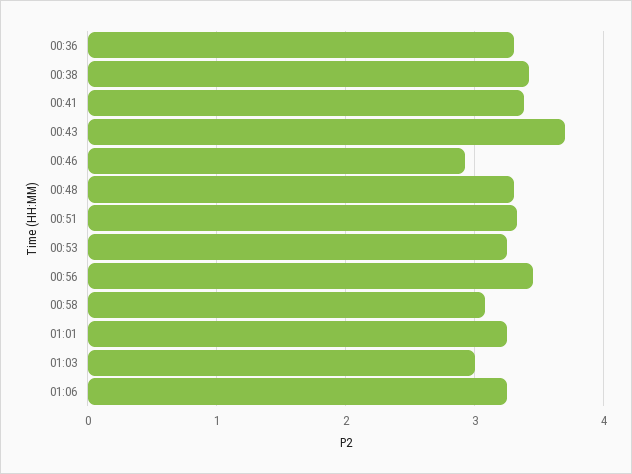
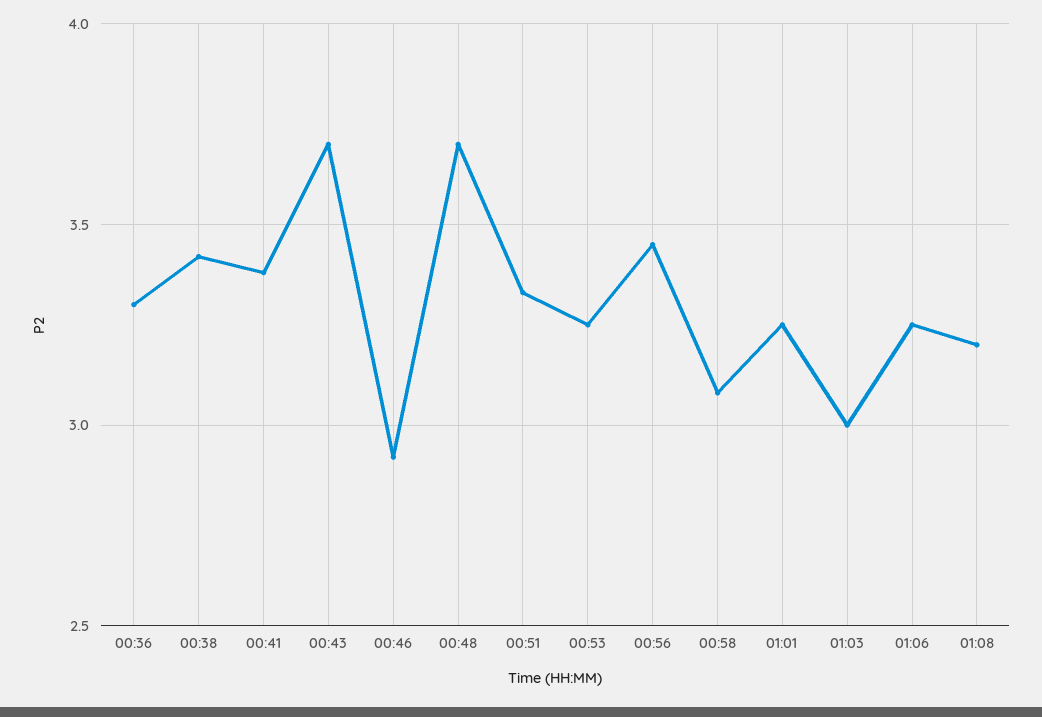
00:48: 3.3 -> 3.7
01:08: none -> 3.2

